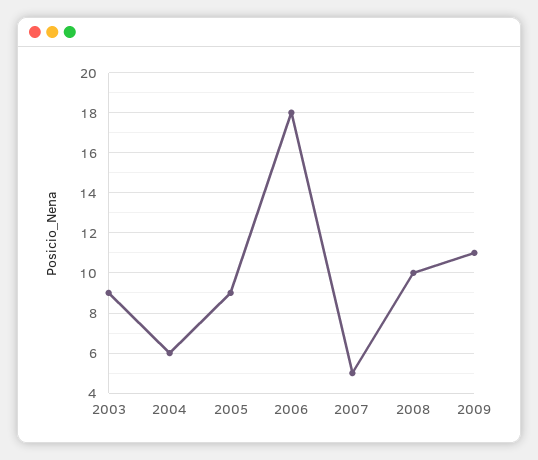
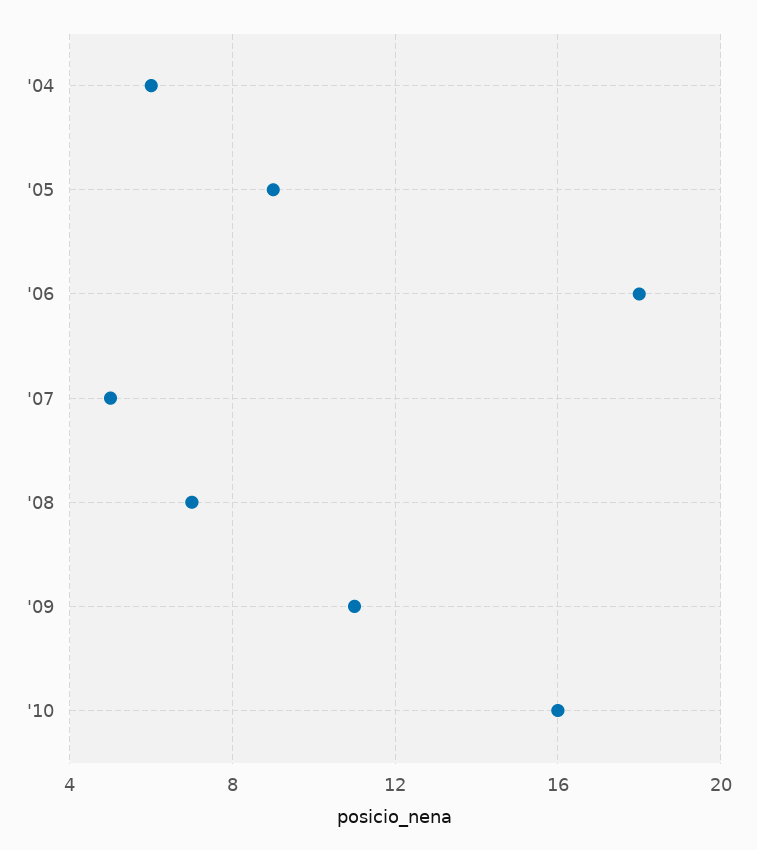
2003: 9 -> none
2008: 10 -> 7
'10: none -> 16

